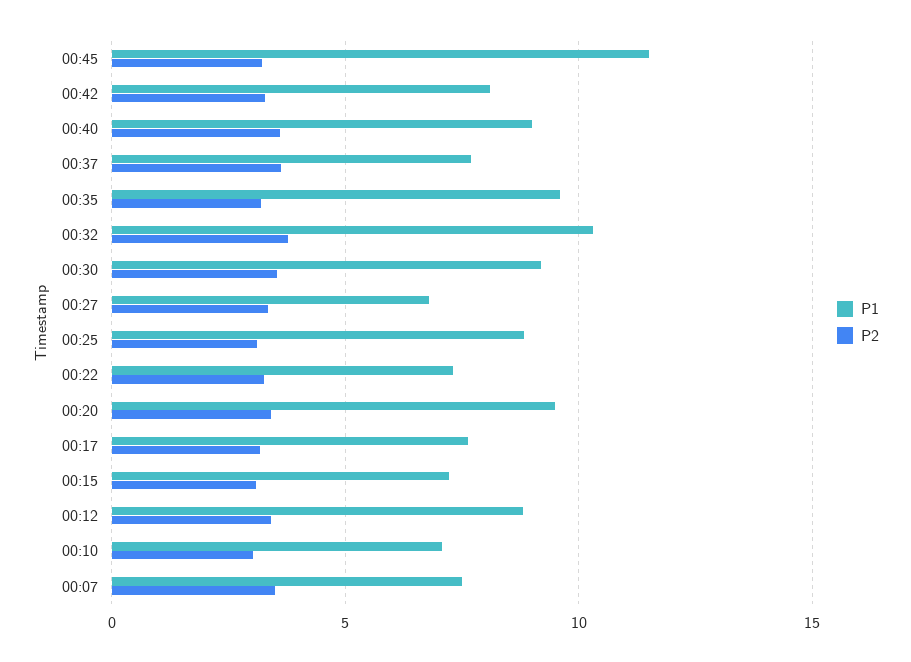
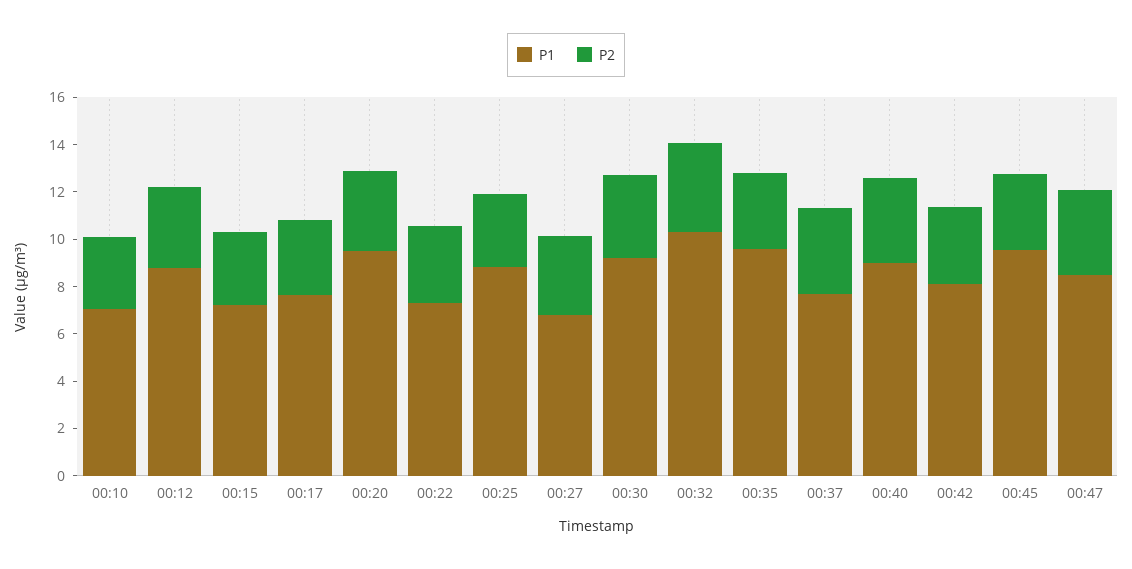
P1, 00:45: 11.5 -> 9.5
P1, 00:07: 7.5 -> none
P2, 00:07: 3.5 -> none
P1, 00:47: none -> 8.5
P2, 00:47: none -> 3.5

